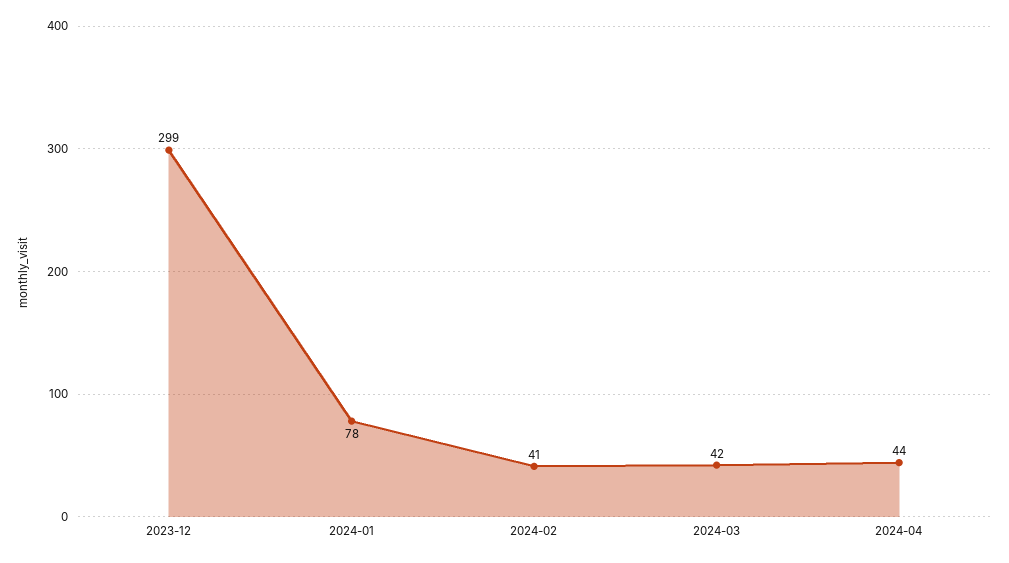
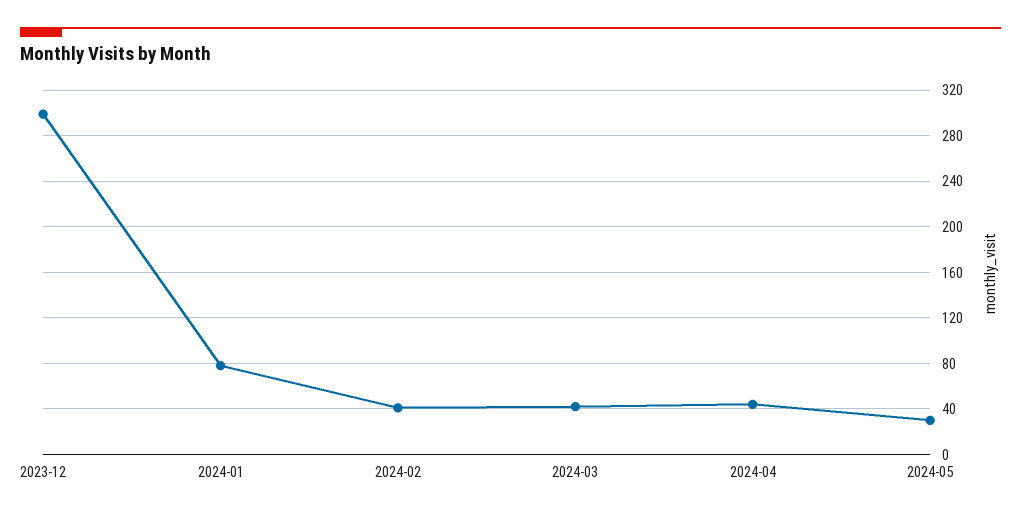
2024-05: none -> 30

